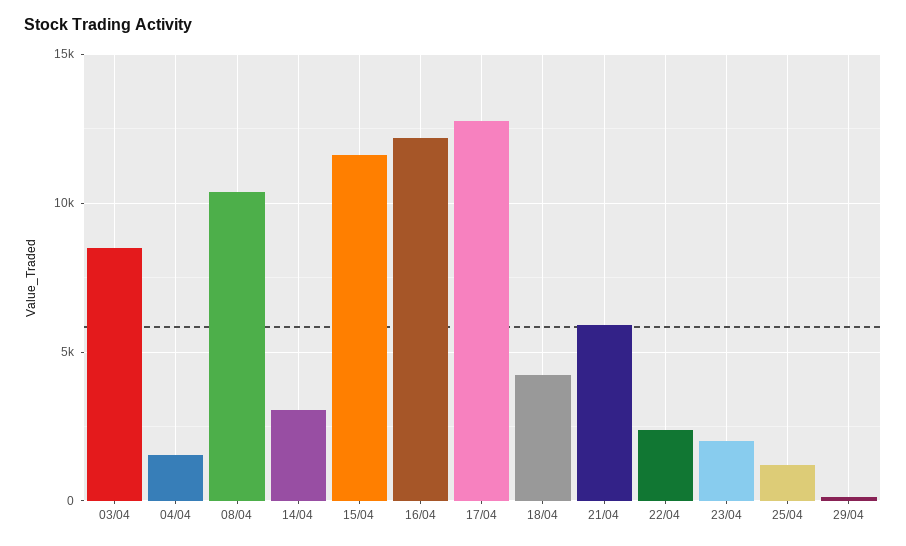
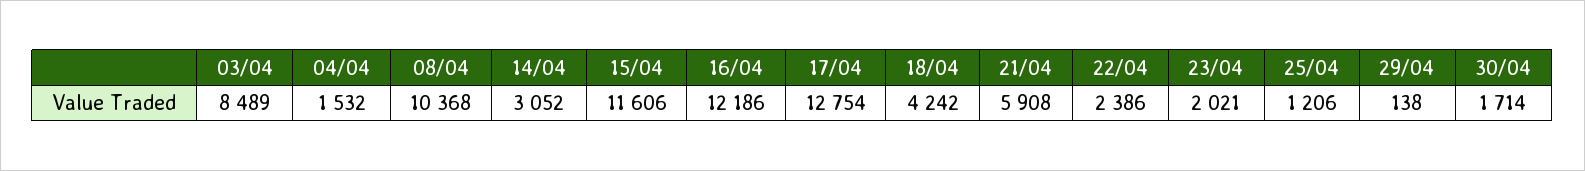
30/04: none -> 1714

